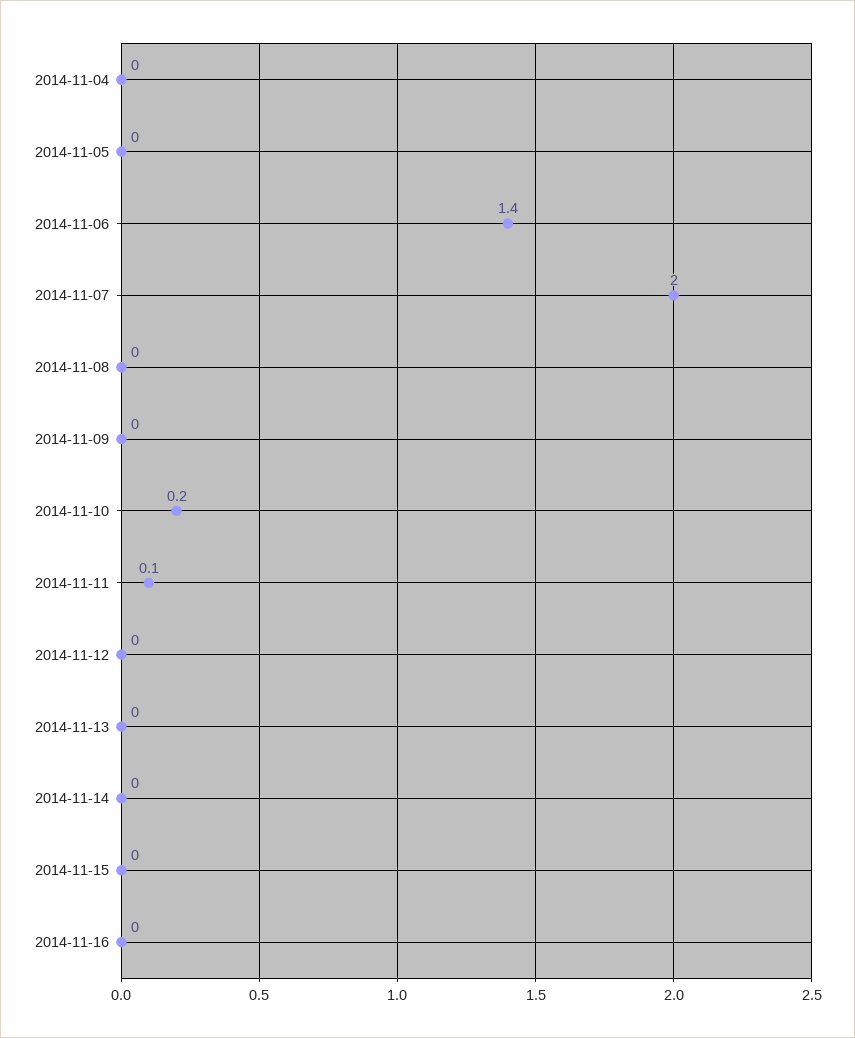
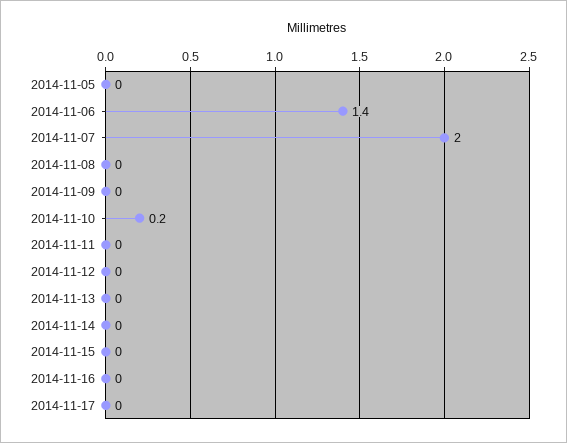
2014-11-04: 0 -> none
2014-11-11: 0.1 -> 0
2014-11-17: none -> 0

